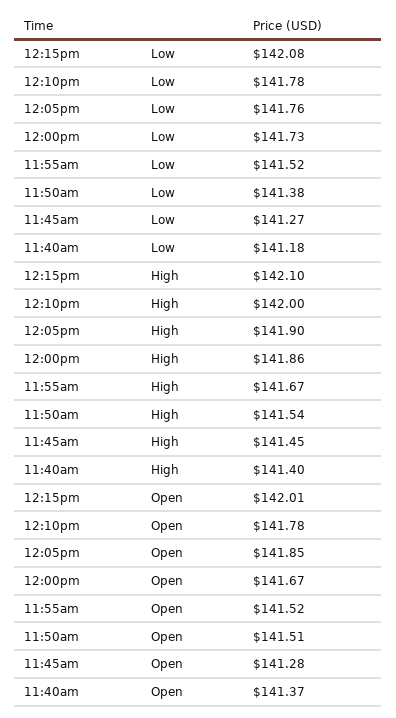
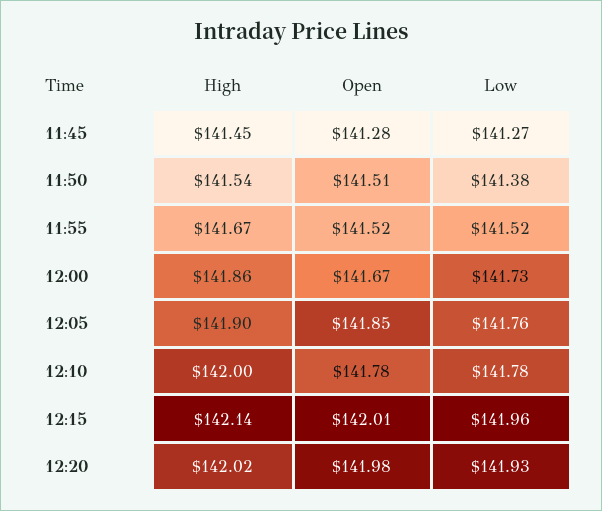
12:15pm, Low: 142.08 -> 141.96
11:40am, Low: 141.18 -> none
12:15pm, High: 142.1 -> 142.14
11:40am, High: 141.4 -> none
11:40am, Open: 141.37 -> none
12:20, High: none -> 142.02
12:20, Open: none -> 141.98
12:20, Low: none -> 141.93

